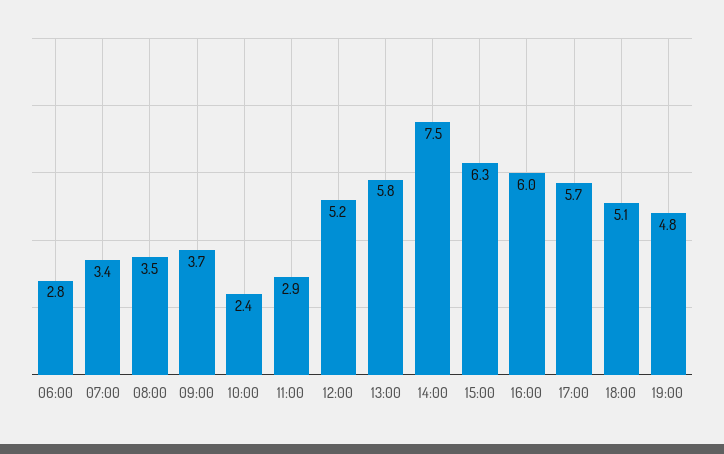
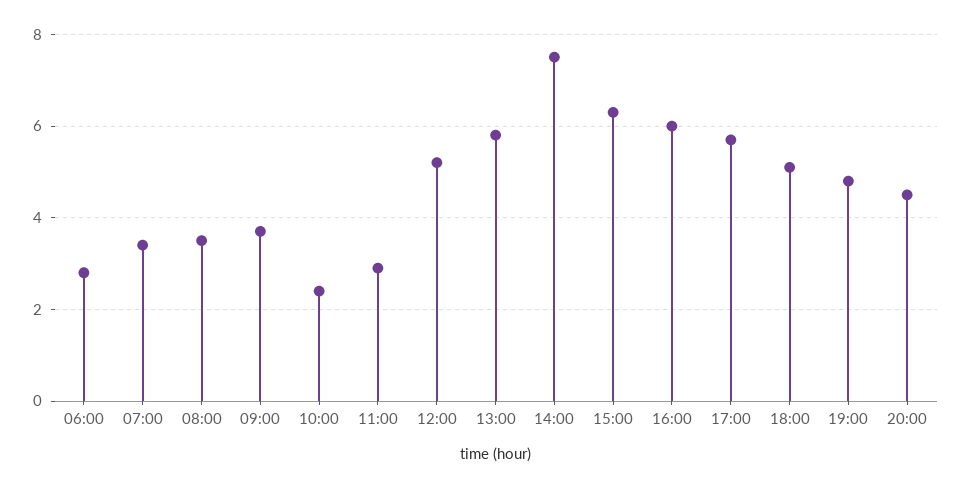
20:00: none -> 4.5

